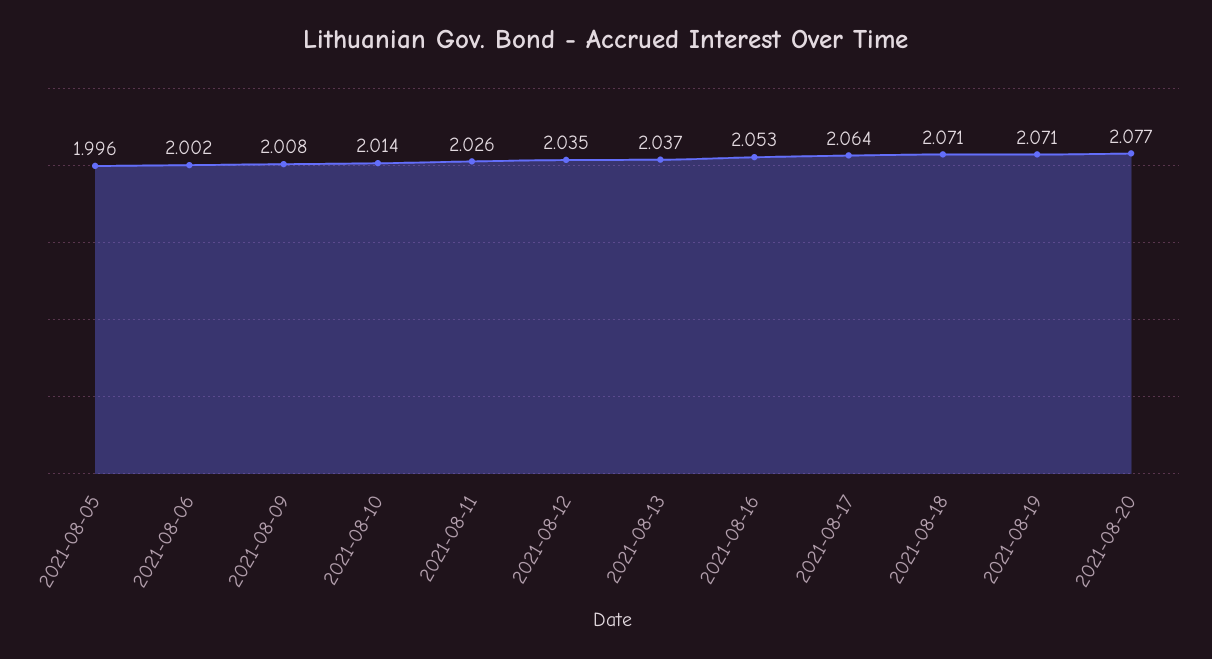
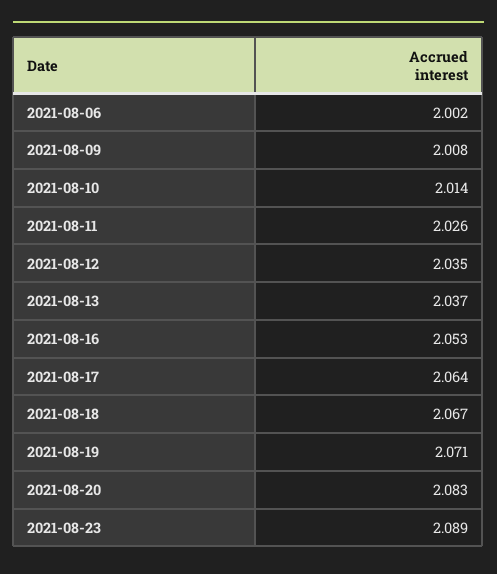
2021-08-05: 1.996 -> none
2021-08-18: 2.071 -> 2.067
2021-08-20: 2.077 -> 2.083
2021-08-23: none -> 2.089

